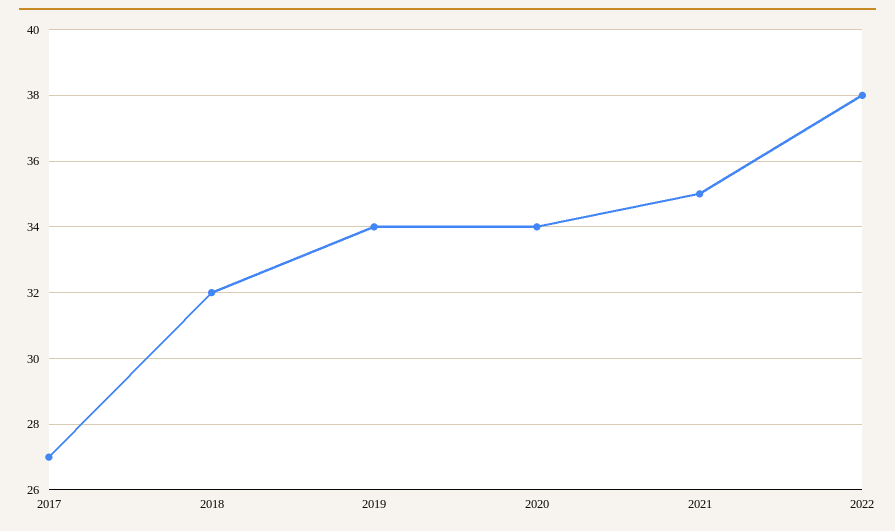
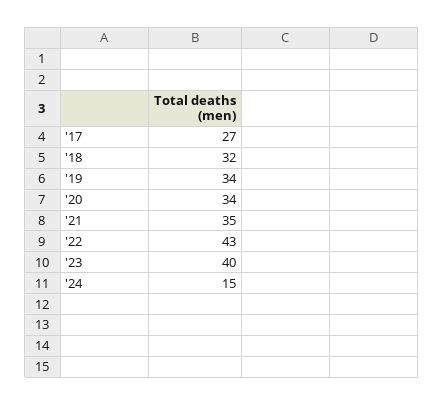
2022: 38 -> 43
'23: none -> 40
'24: none -> 15

